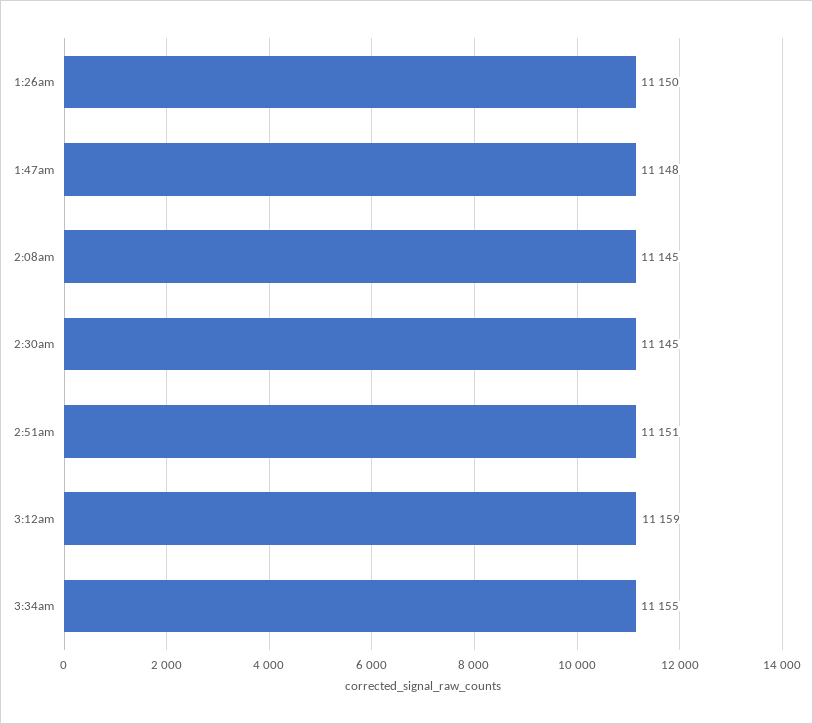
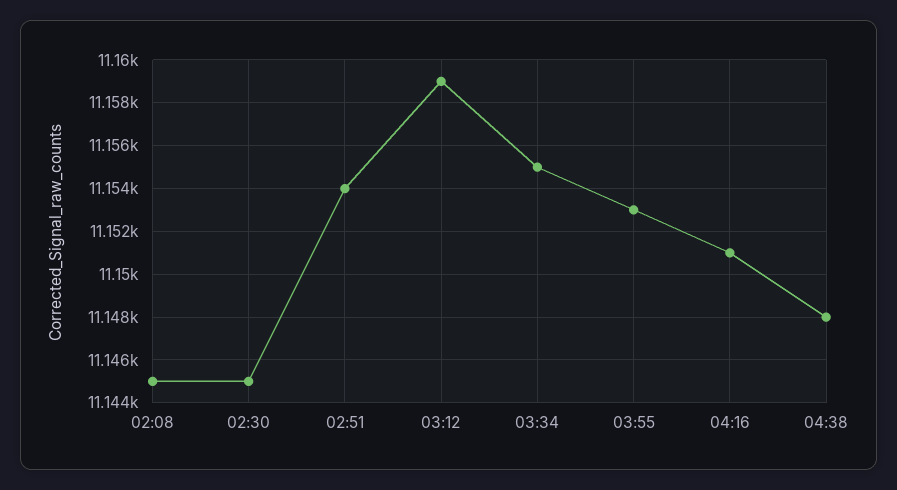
1:26am: 11150 -> none
1:47am: 11148 -> none
2:51am: 11151 -> 11154
03:55: none -> 11153
04:16: none -> 11151
04:38: none -> 11148

